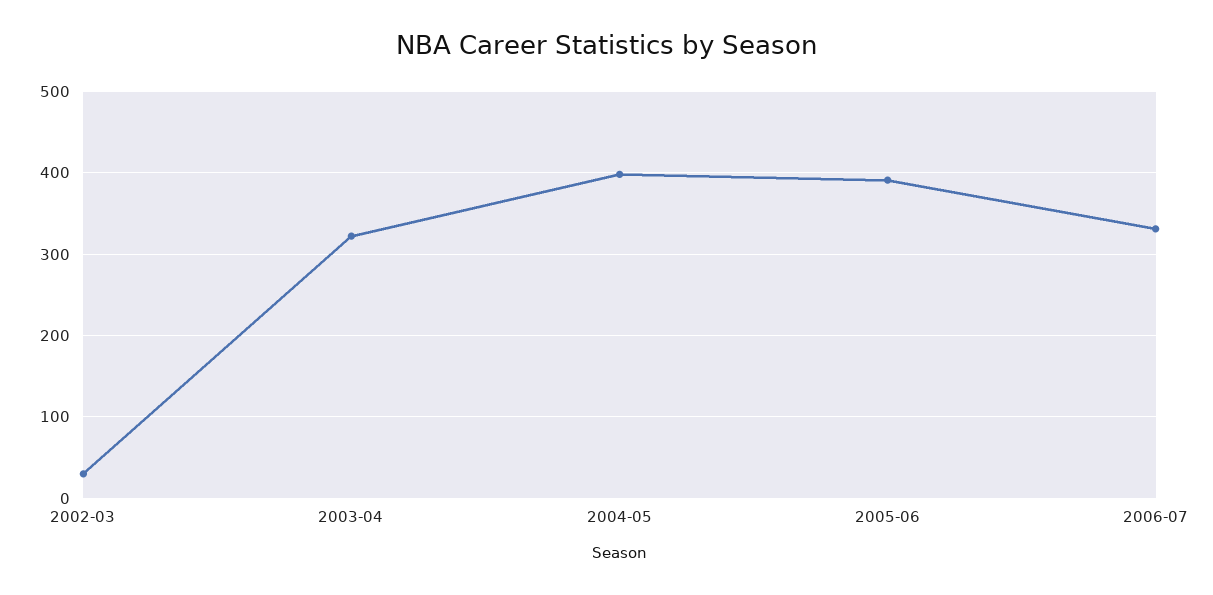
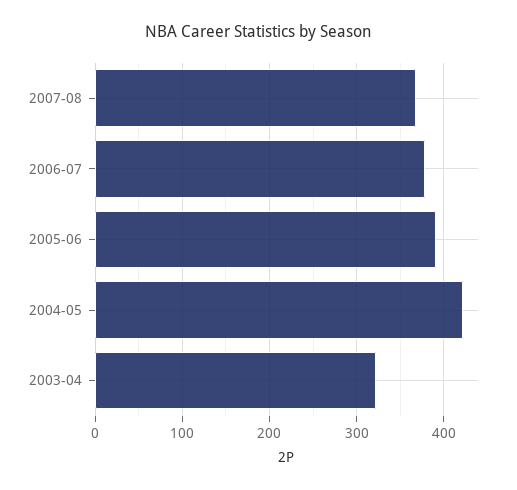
2002-03: 30 -> none
2004-05: 400 -> 420
2006-07: 330 -> 380
2007-08: none -> 370

